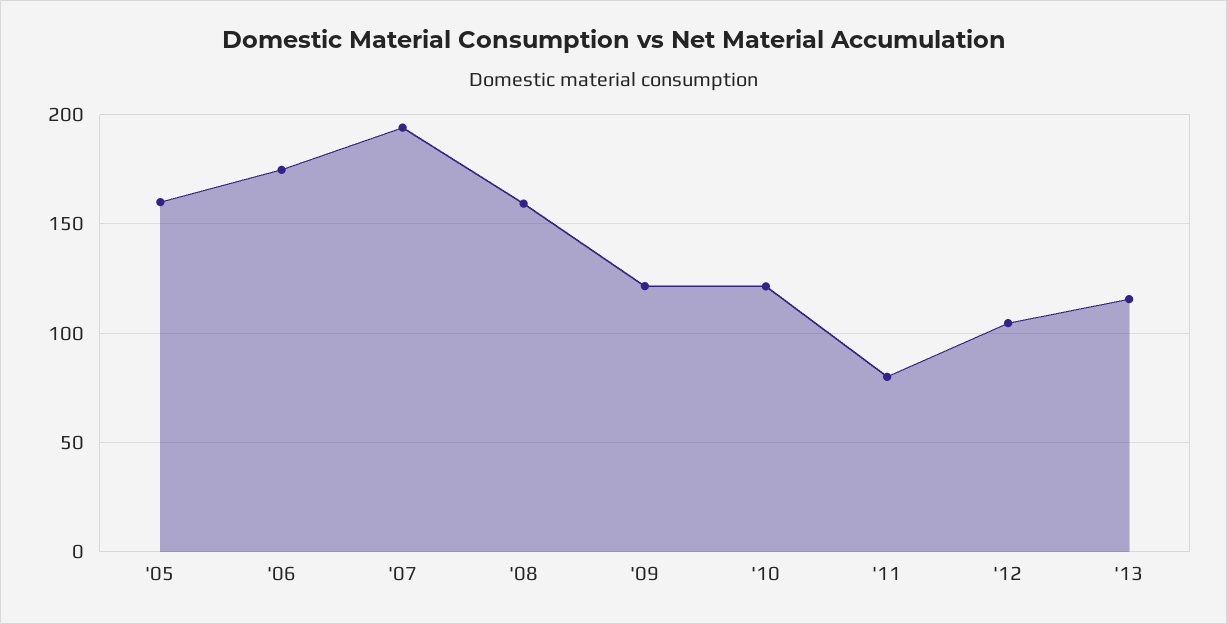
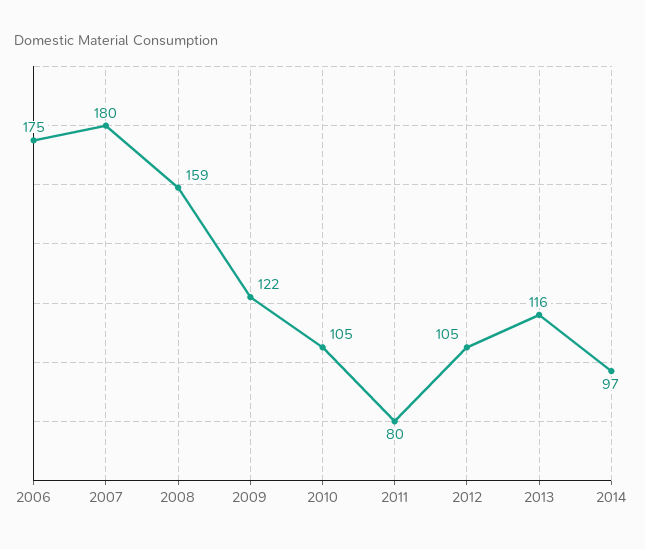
'05: 160 -> none
'07: 195 -> 180
'10: 120 -> 105
2014: none -> 97

